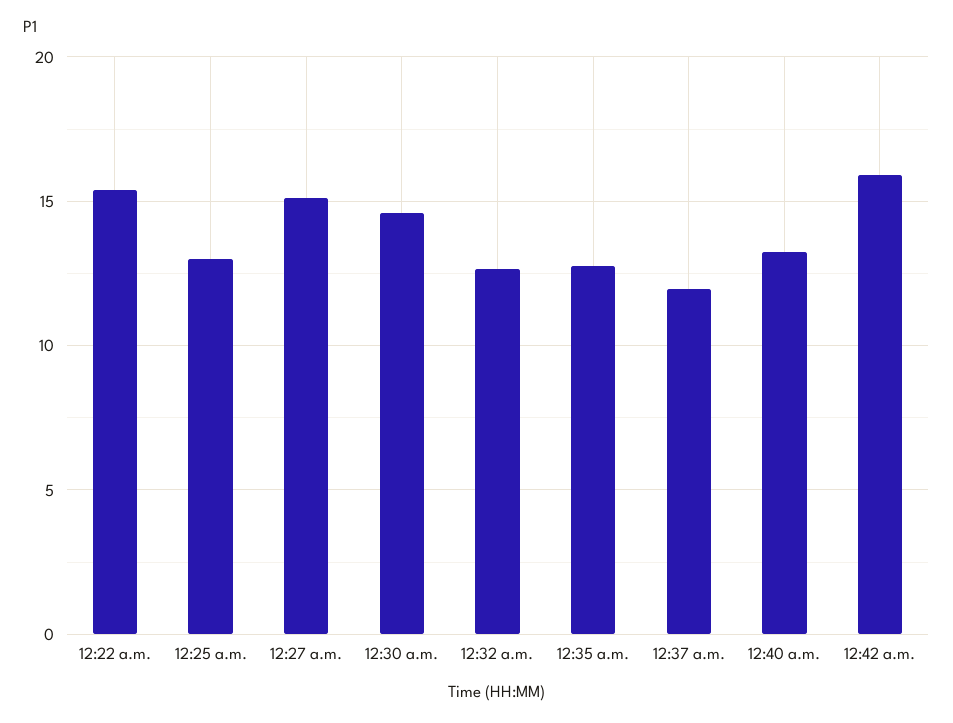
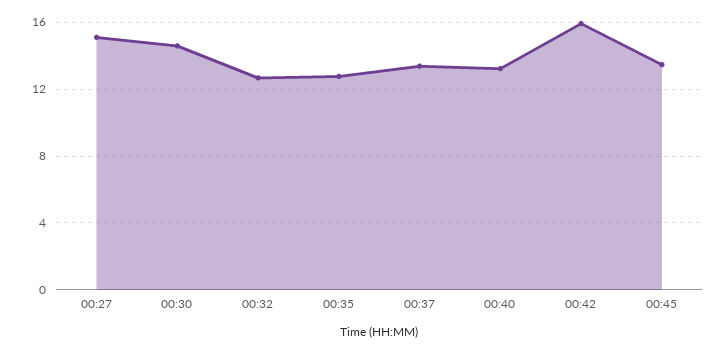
12:22 a.m.: 15.5 -> none
12:25 a.m.: 13 -> none
12:37 a.m.: 12 -> 13.5
00:45: none -> 13.5

